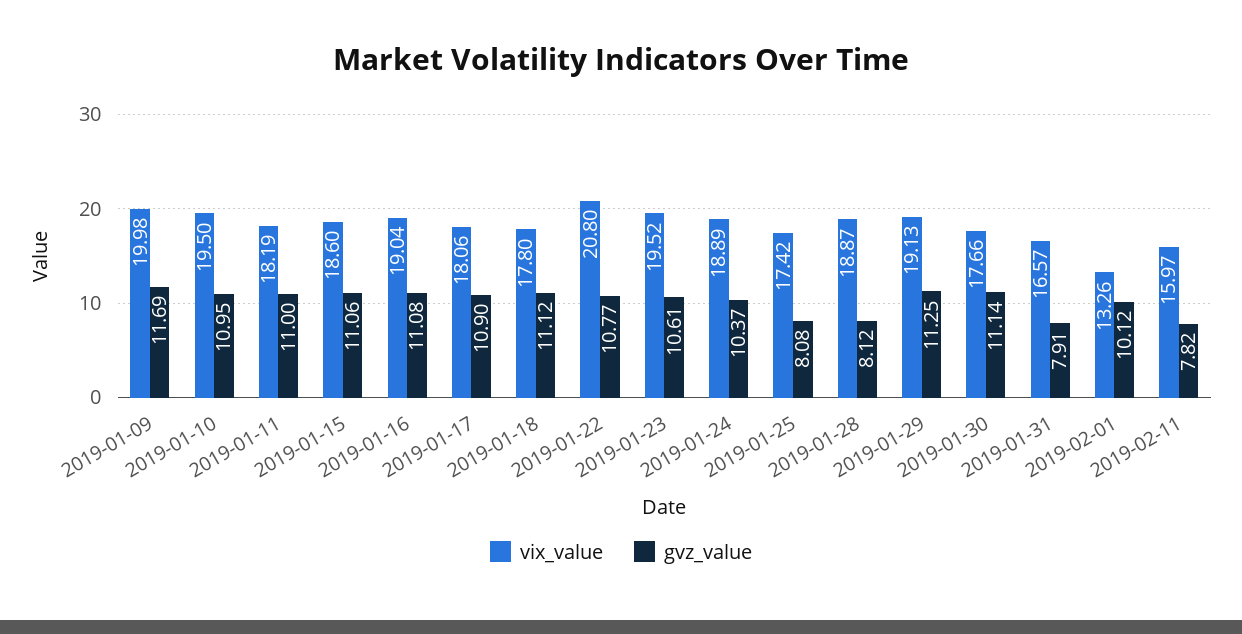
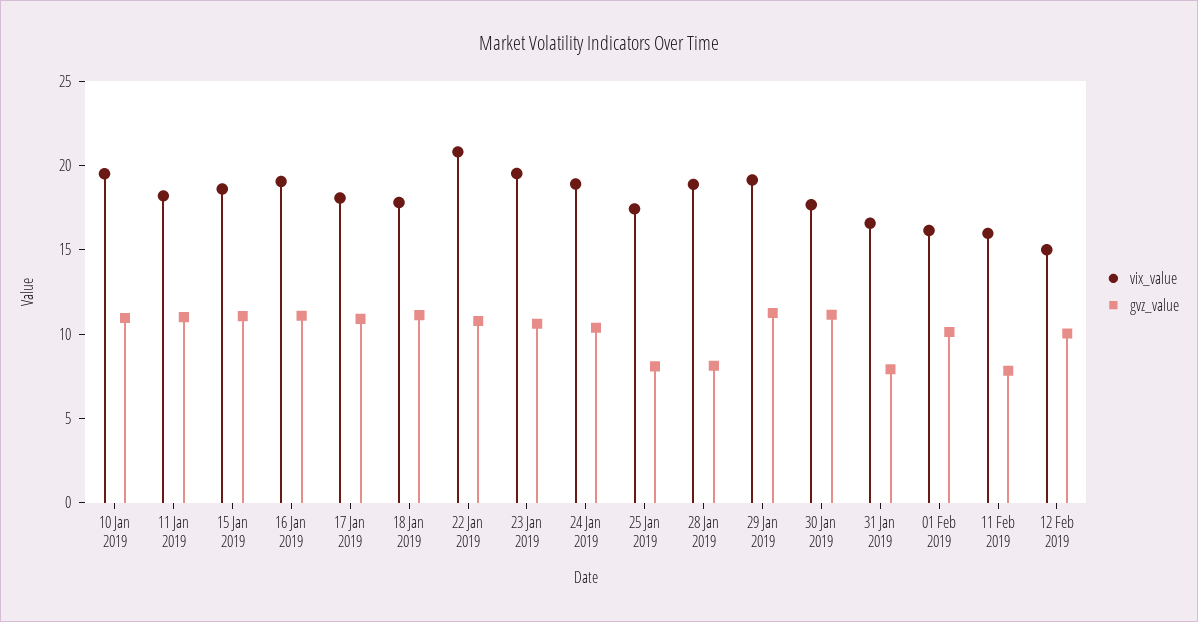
vix_value, 2019-01-09: 19.98 -> none
gvz_value, 2019-01-09: 11.69 -> none
vix_value, 2019-02-01: 13.26 -> 16
vix_value, 12 Feb 2019: none -> 15
gvz_value, 12 Feb 2019: none -> 10

